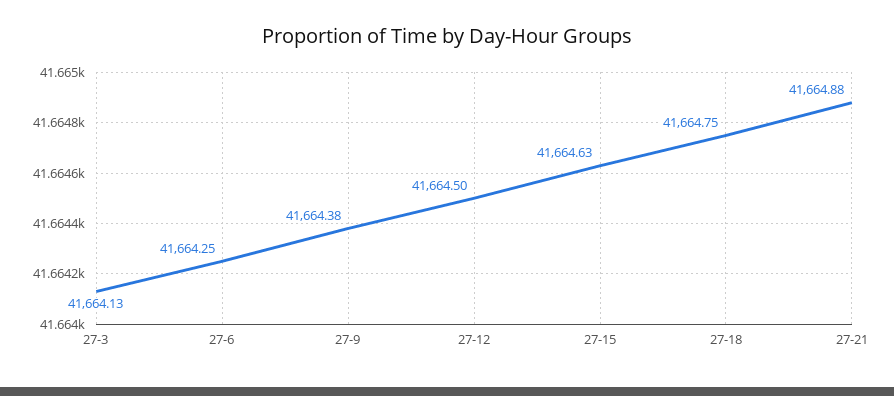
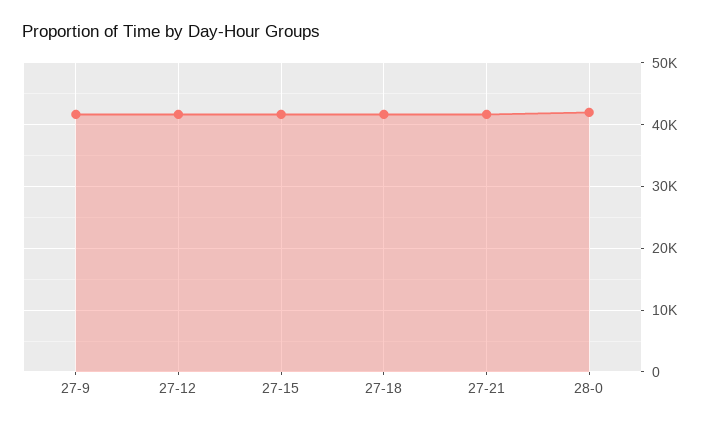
27-3: 41664.13 -> none
27-6: 41664.25 -> none
28-0: none -> 42000

